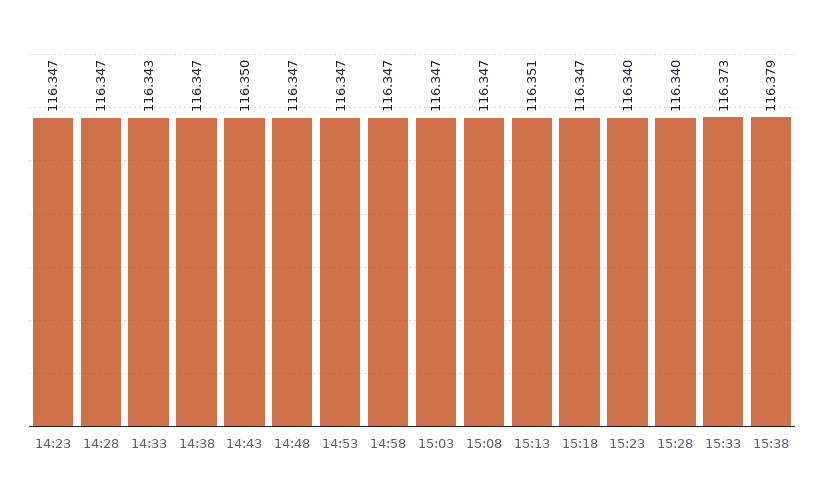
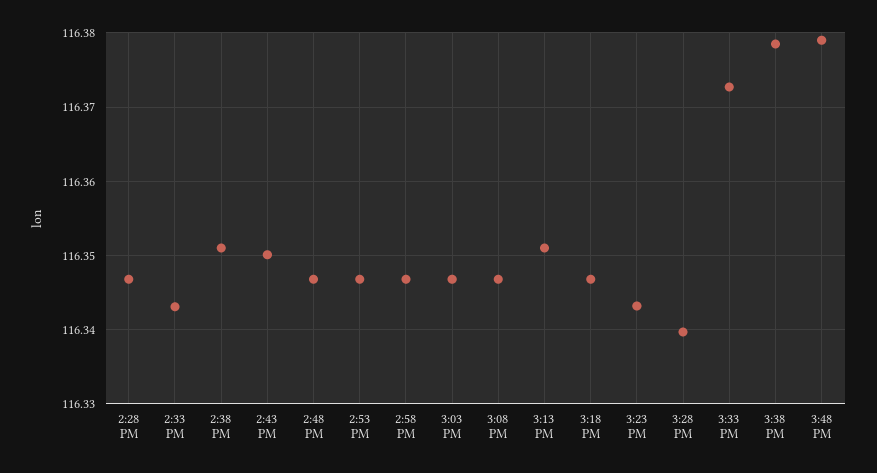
14:23: 116.347 -> none
14:38: 116.347 -> 116.351
15:23: 116.34 -> 116.343
3:48 PM: none -> 116.379

